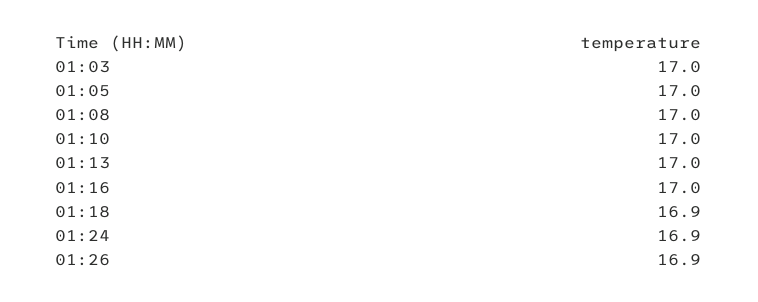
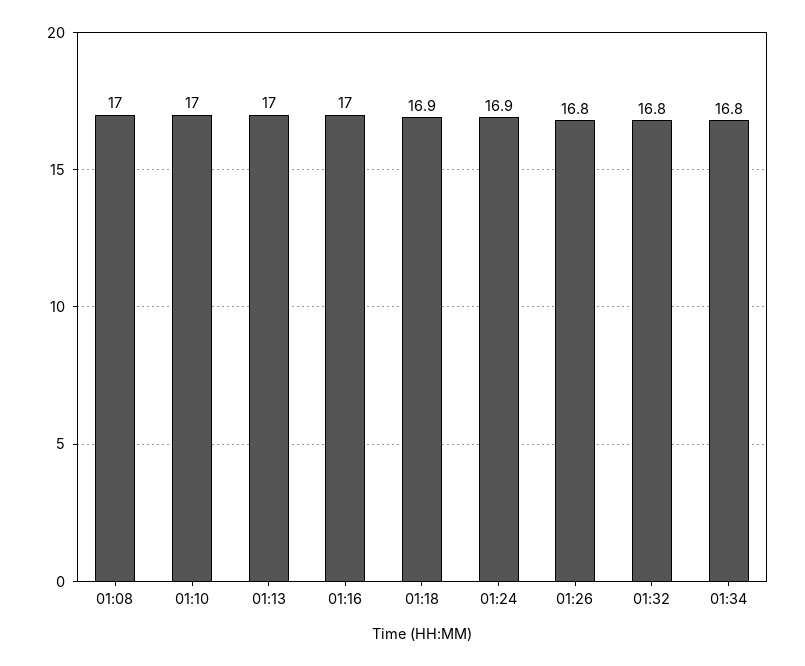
01:03: 17 -> none
01:05: 17 -> none
01:26: 16.9 -> 16.8
01:32: none -> 16.8
01:34: none -> 16.8

